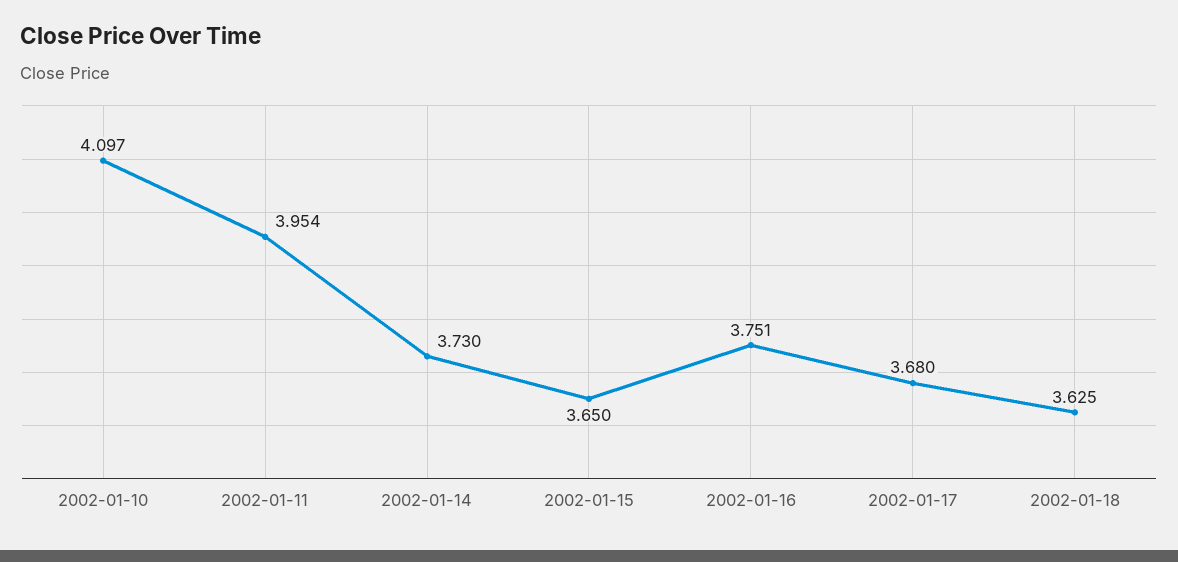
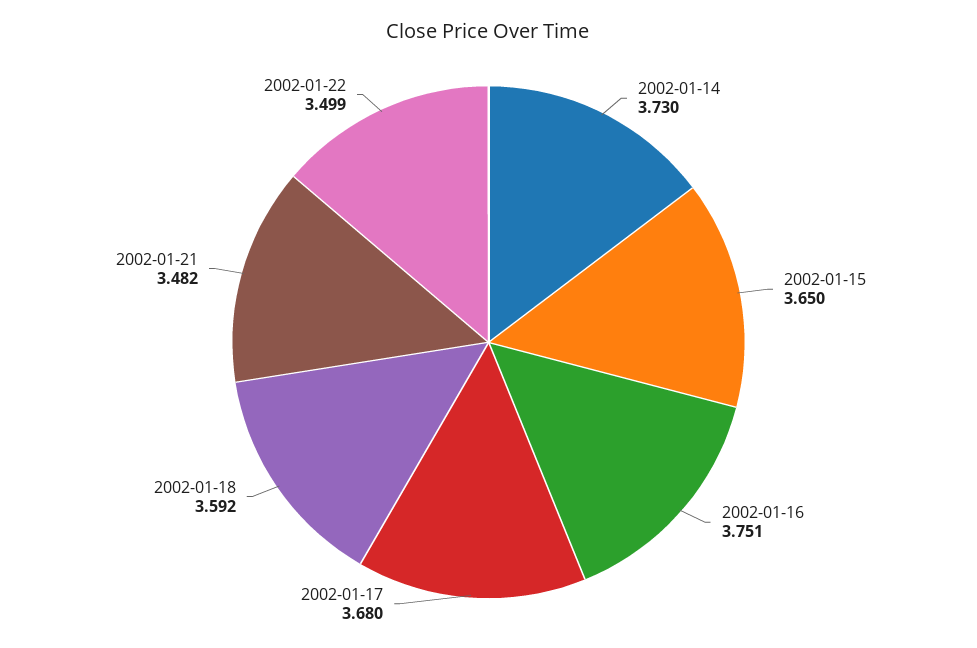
2002-01-10: 4.097 -> none
2002-01-11: 3.954 -> none
2002-01-18: 3.625 -> 3.592
2002-01-21: none -> 3.482
2002-01-22: none -> 3.499

